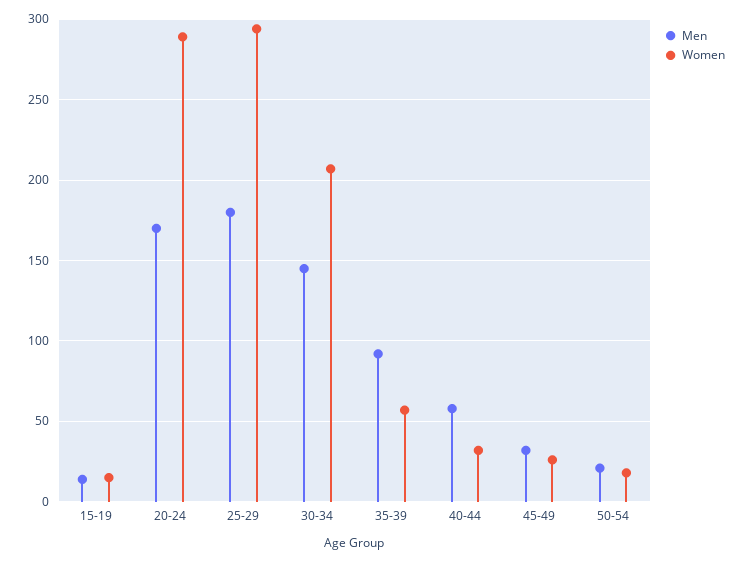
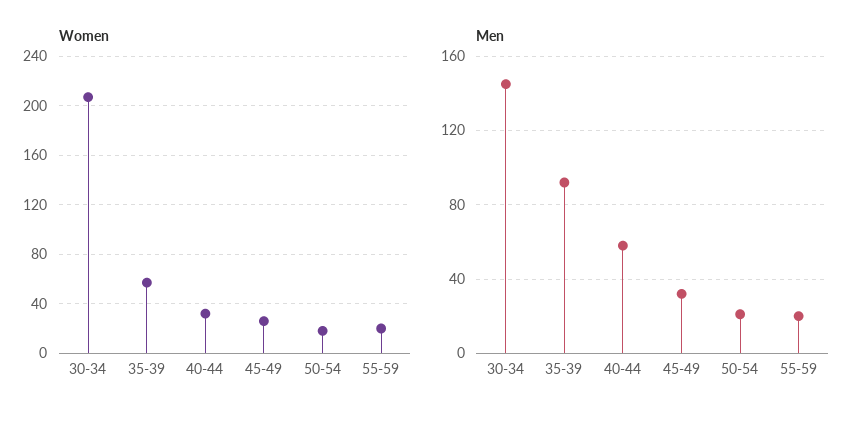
Men, 15-19: 15 -> none
Women, 15-19: 15 -> none
Men, 20-24: 170 -> none
Women, 20-24: 290 -> none
Men, 25-29: 180 -> none
Women, 25-29: 295 -> none
Women, 55-59: none -> 20
Men, 55-59: none -> 20

